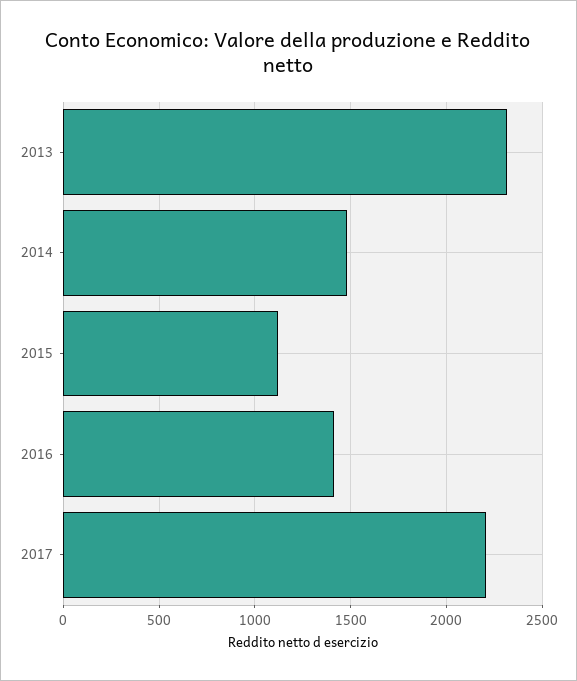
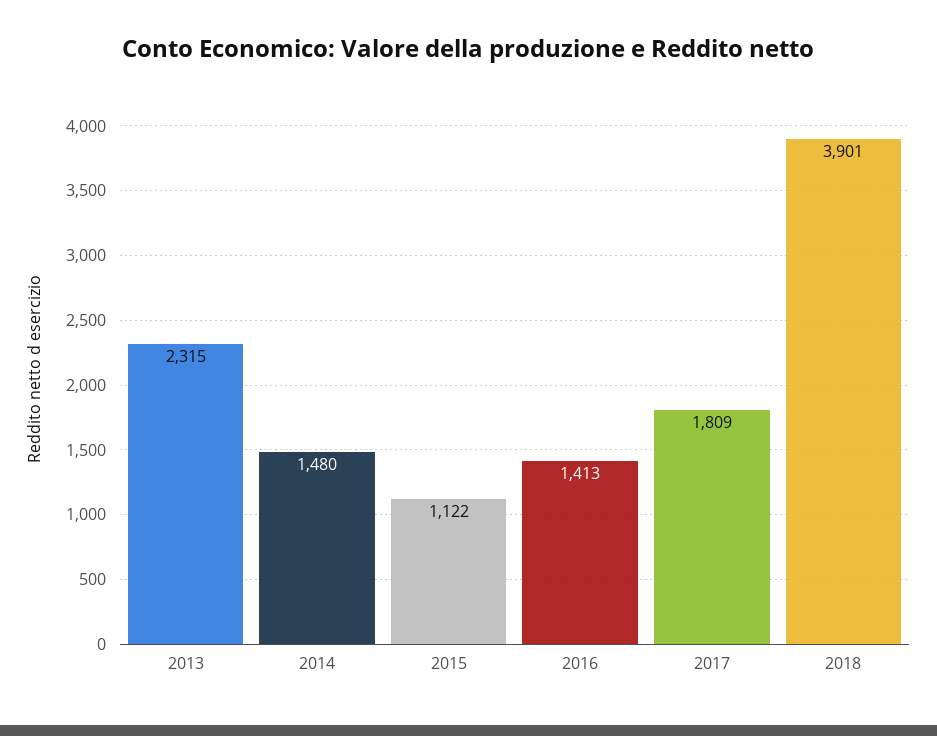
2017: 2200 -> 1809
2018: none -> 3901

